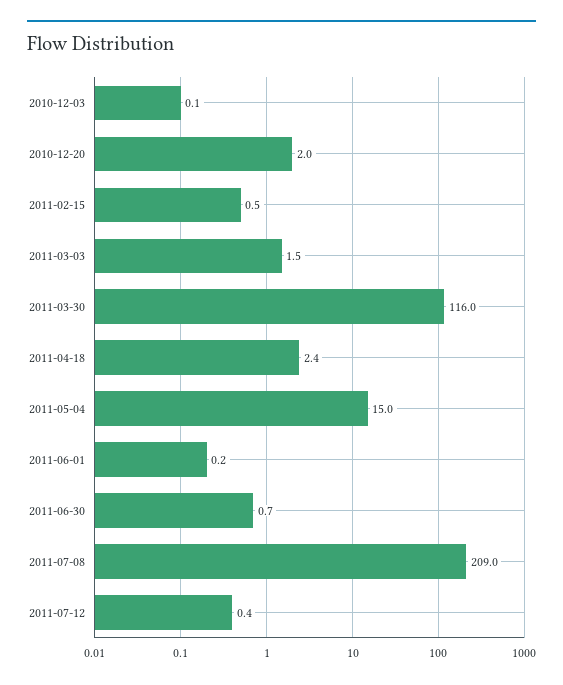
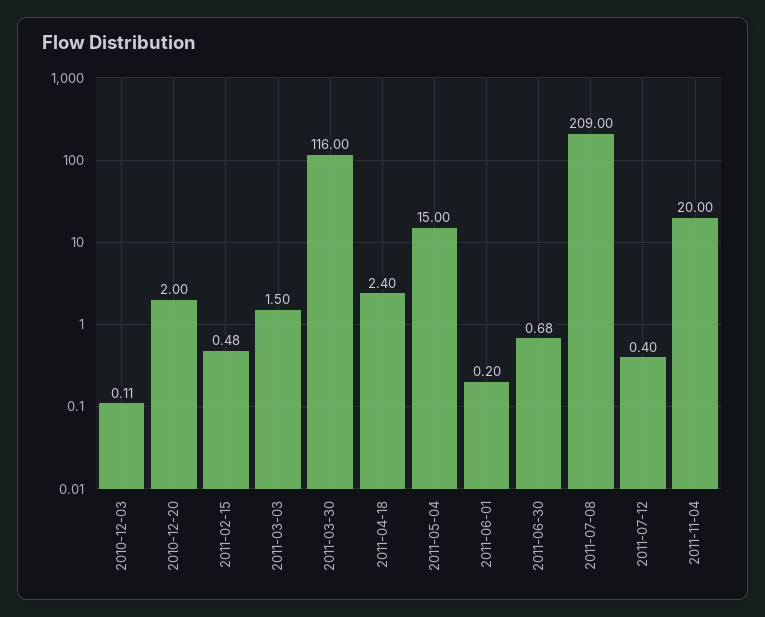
2011-11-04: none -> 20

